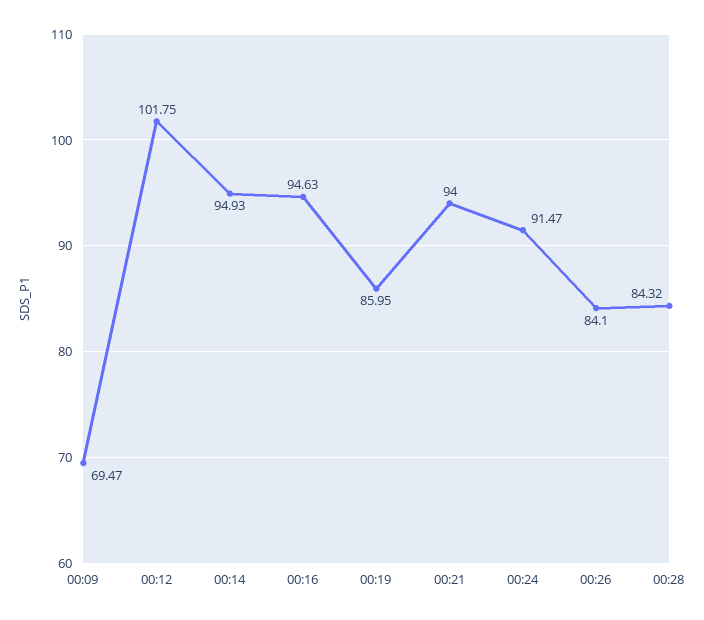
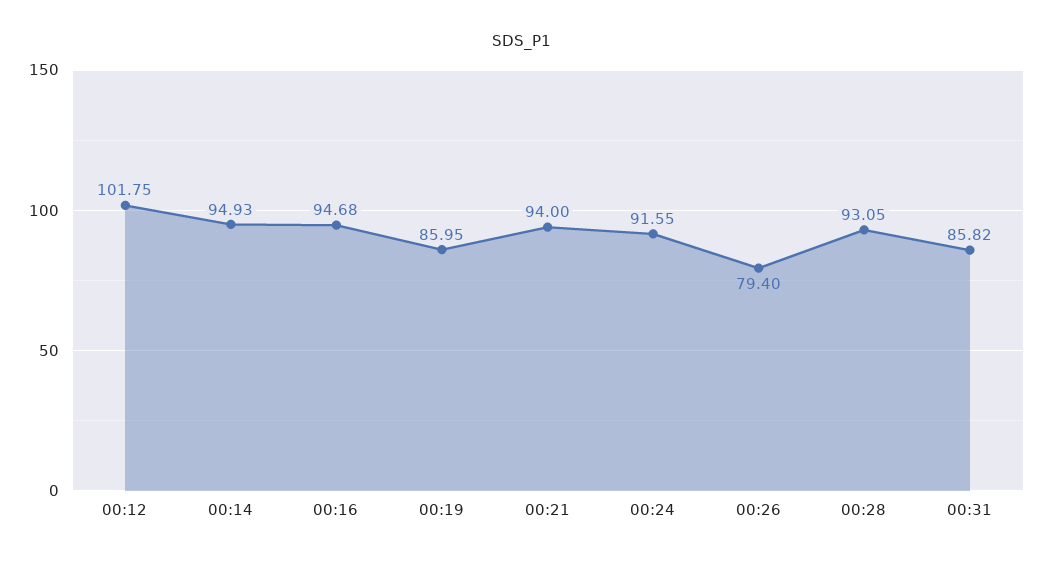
00:09: 69.47 -> none
00:16: 94.63 -> 94.68
00:24: 91.47 -> 91.55
00:26: 84.1 -> 79.4
00:28: 84.32 -> 93.05
00:31: none -> 85.82

